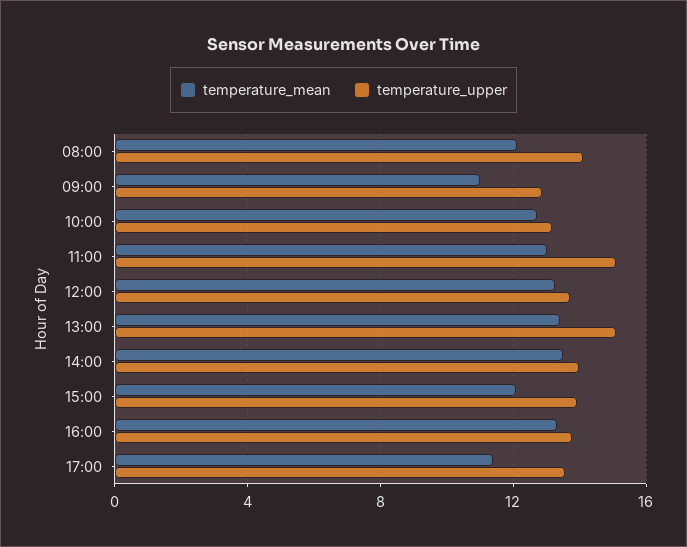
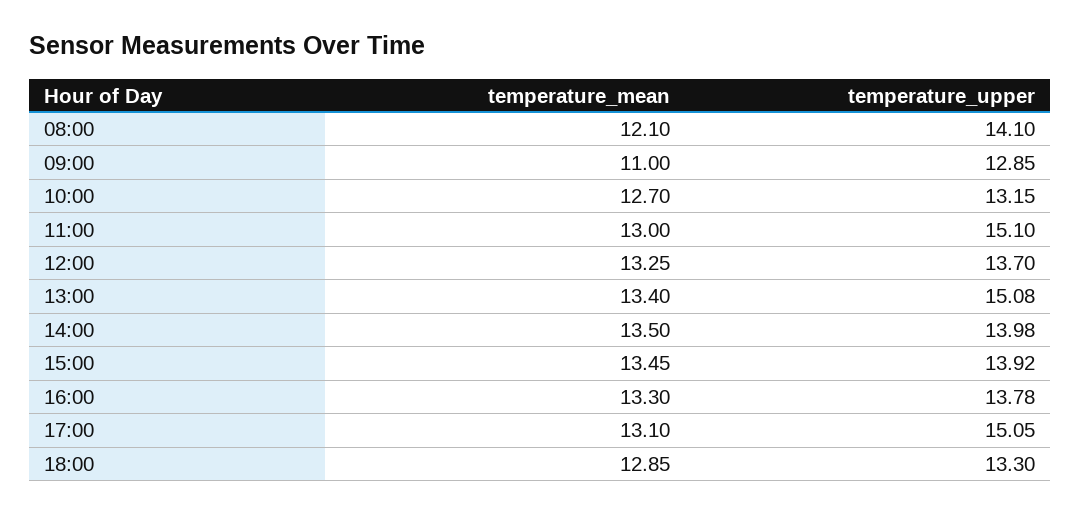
temperature_mean, 15:00: 12 -> 13.45
temperature_mean, 17:00: 11.5 -> 13.1
temperature_upper, 17:00: 13.5 -> 15.05
temperature_mean, 18:00: none -> 12.85
temperature_upper, 18:00: none -> 13.3

